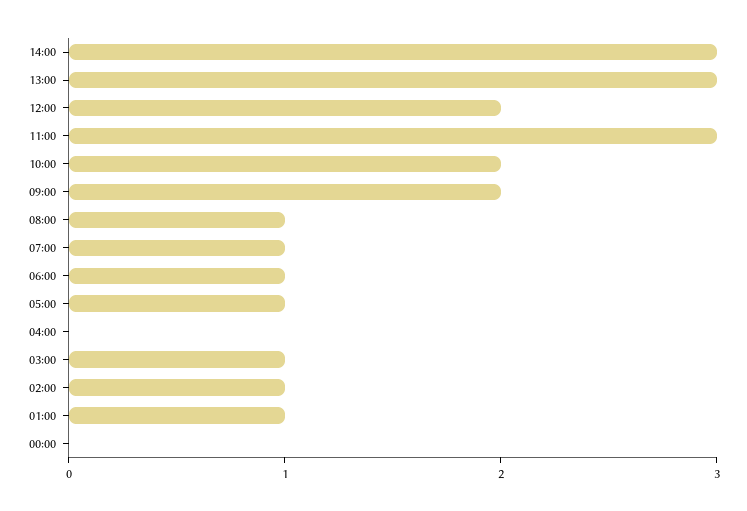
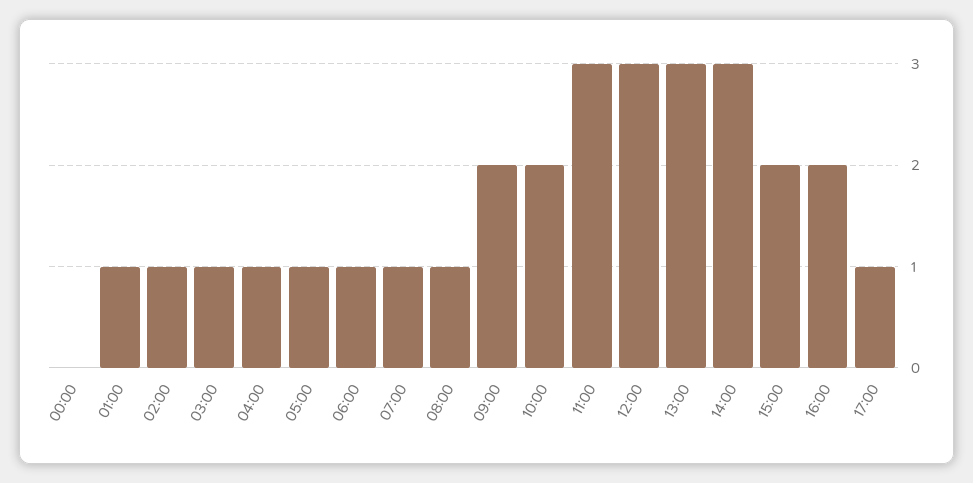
12:00: 2 -> 3
04:00: 0 -> 1
15:00: none -> 2
16:00: none -> 2
17:00: none -> 1

